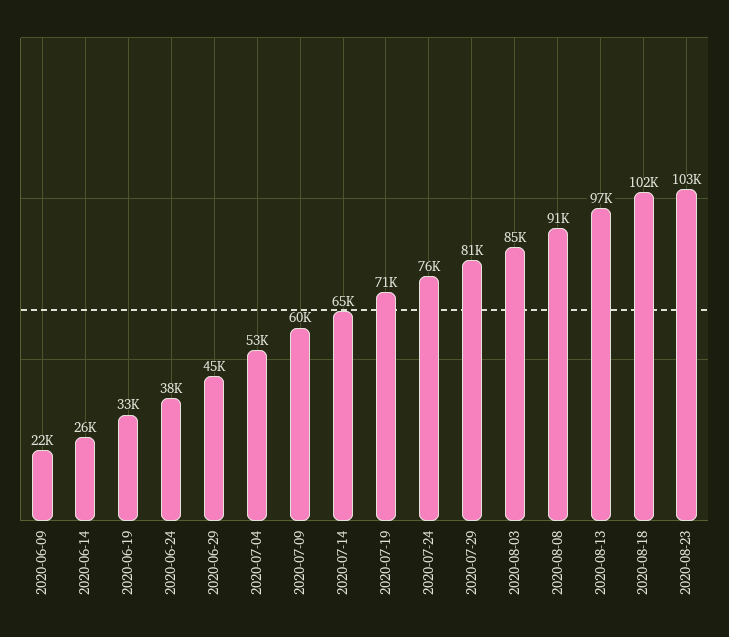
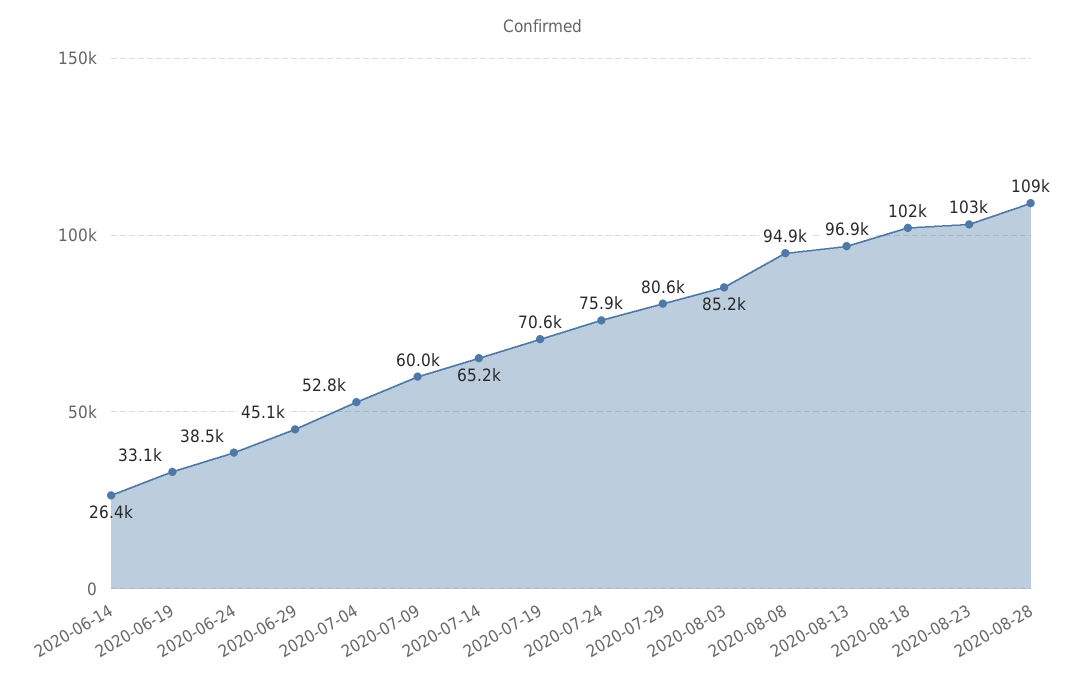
2020-06-09: 22000 -> none
2020-08-08: 91000 -> 94900
2020-08-28: none -> 109000

